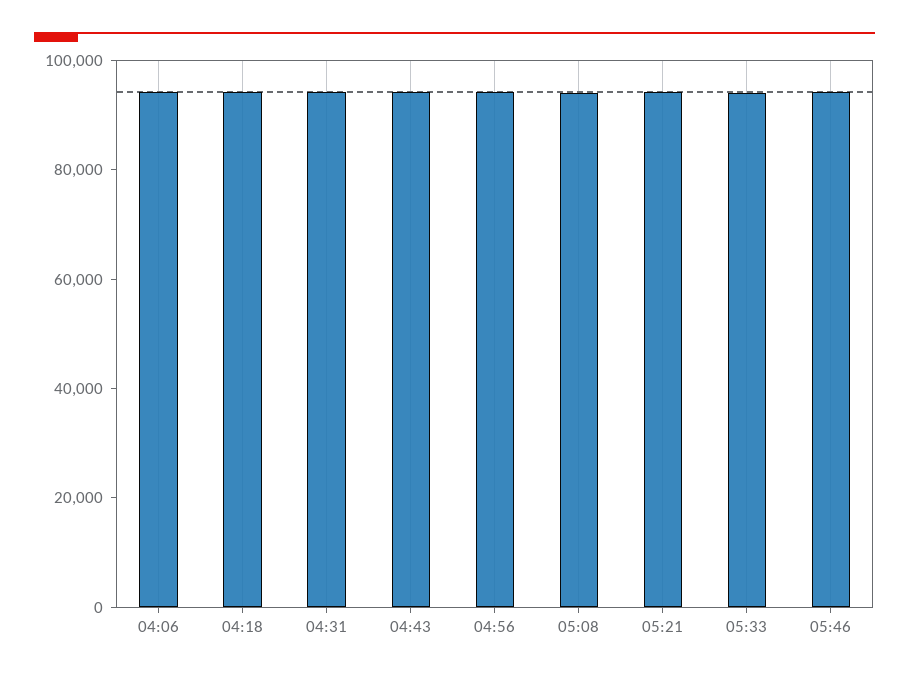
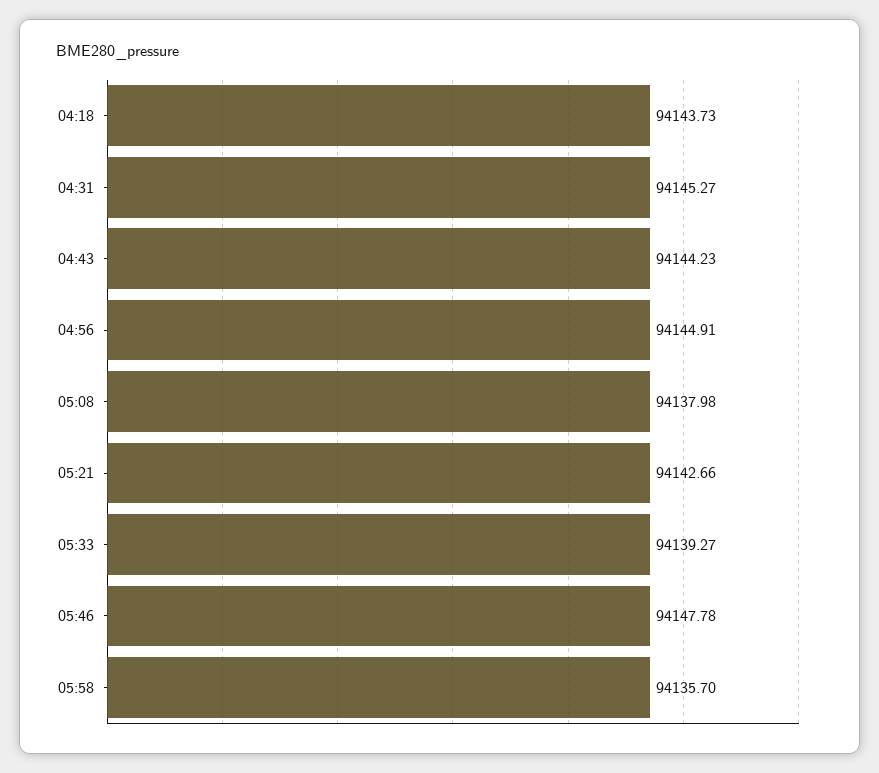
04:06: 95000 -> none
05:58: none -> 94135.7

